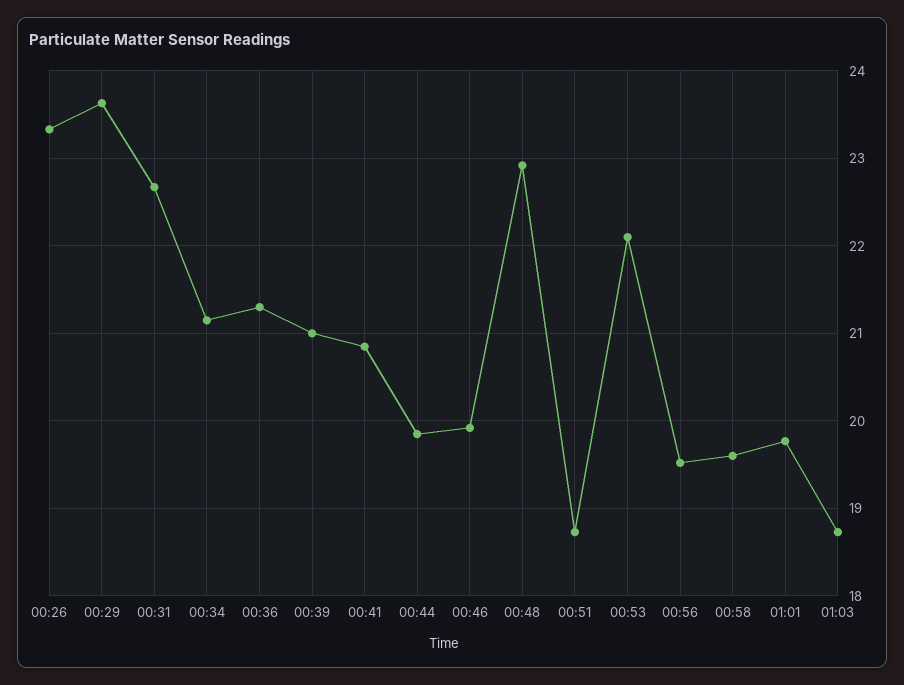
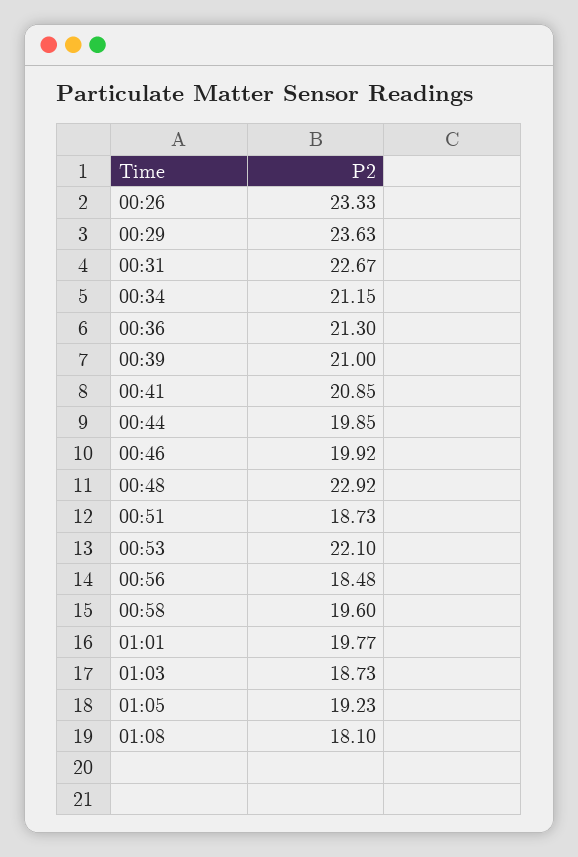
00:56: 19.5 -> 18.48
01:05: none -> 19.23
01:08: none -> 18.1

